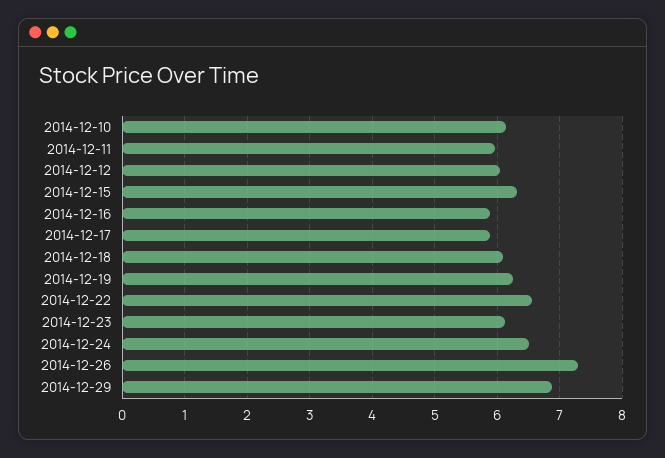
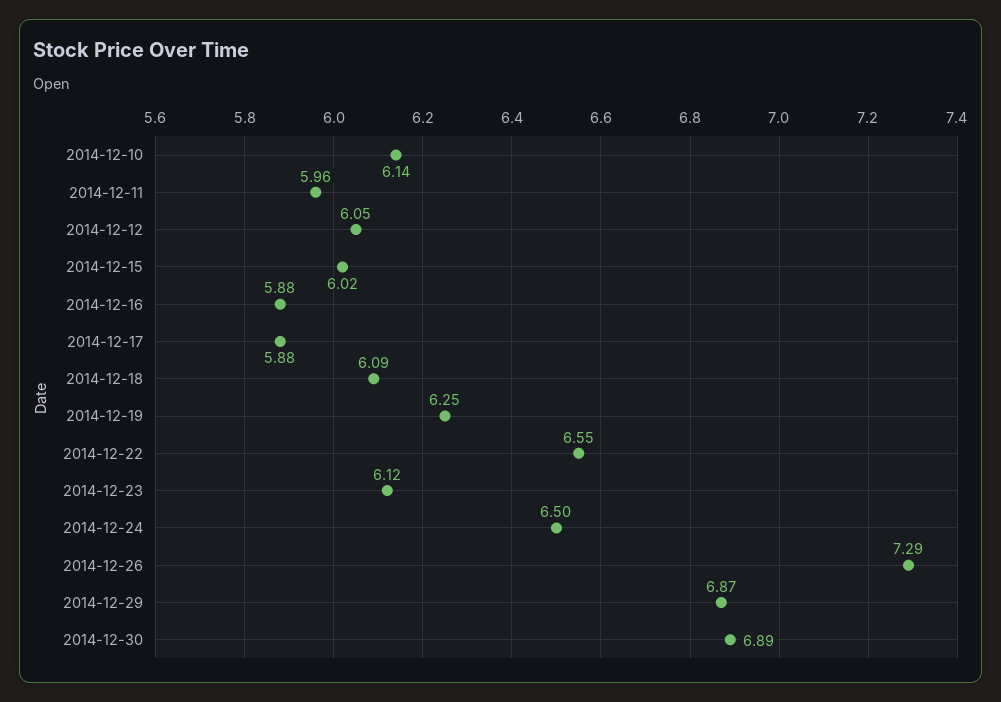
2014-12-15: 6.3 -> 6.02
2014-12-30: none -> 6.89

